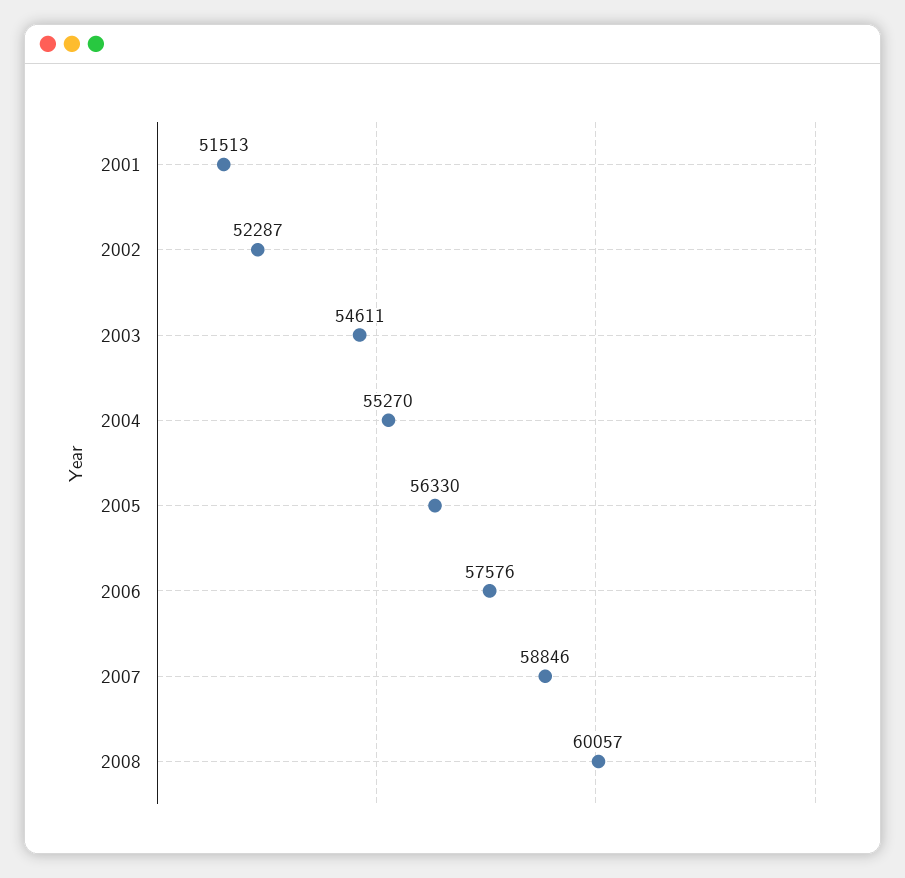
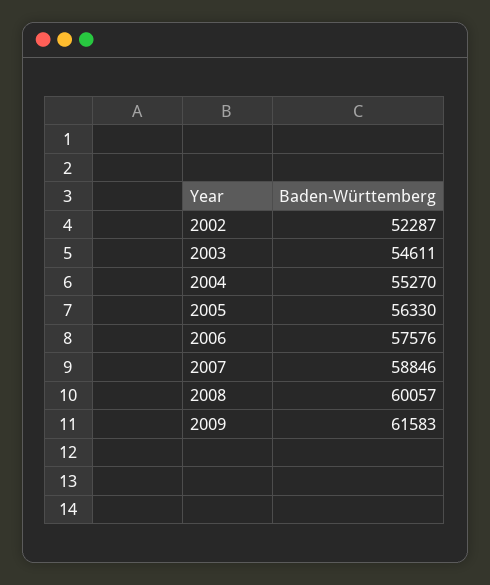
2001: 51513 -> none
2009: none -> 61583

